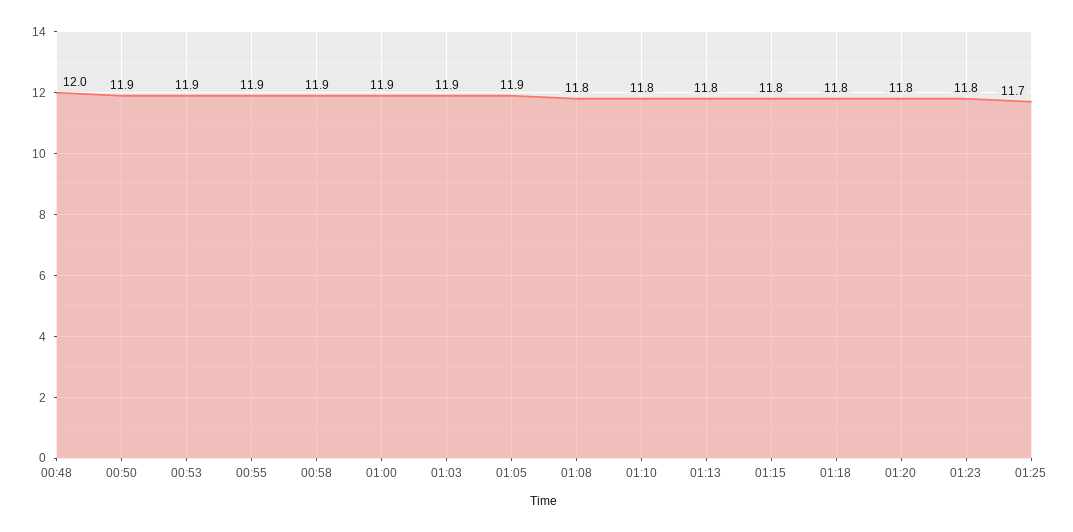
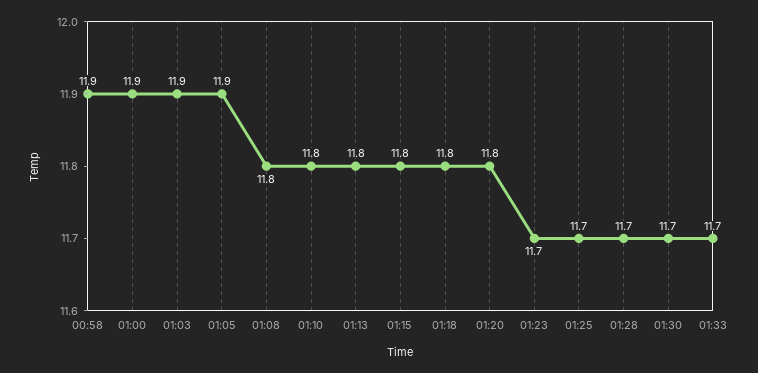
00:48: 12 -> none
00:50: 11.9 -> none
00:53: 11.9 -> none
00:55: 11.9 -> none
01:23: 11.8 -> 11.7
01:28: none -> 11.7
01:30: none -> 11.7
01:33: none -> 11.7

